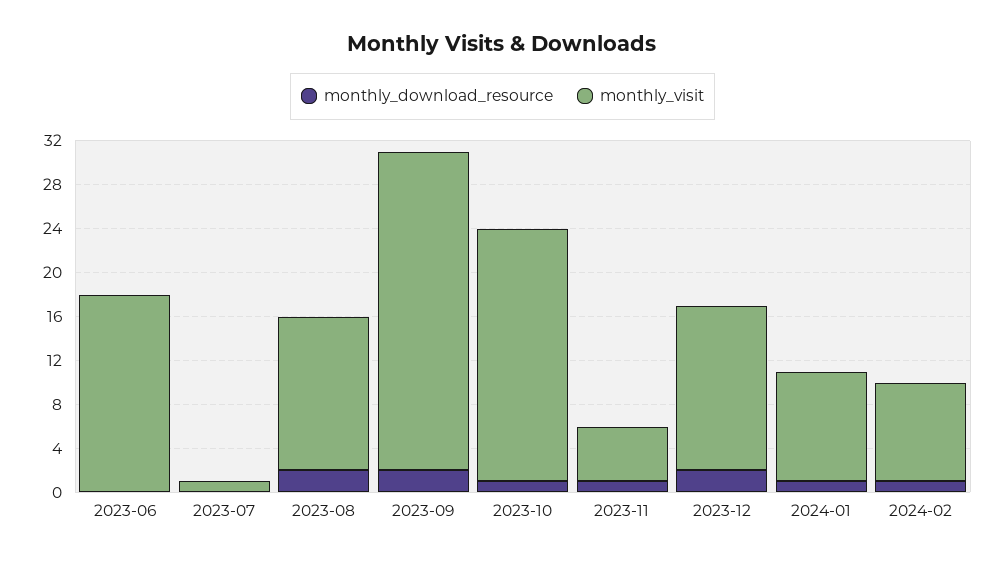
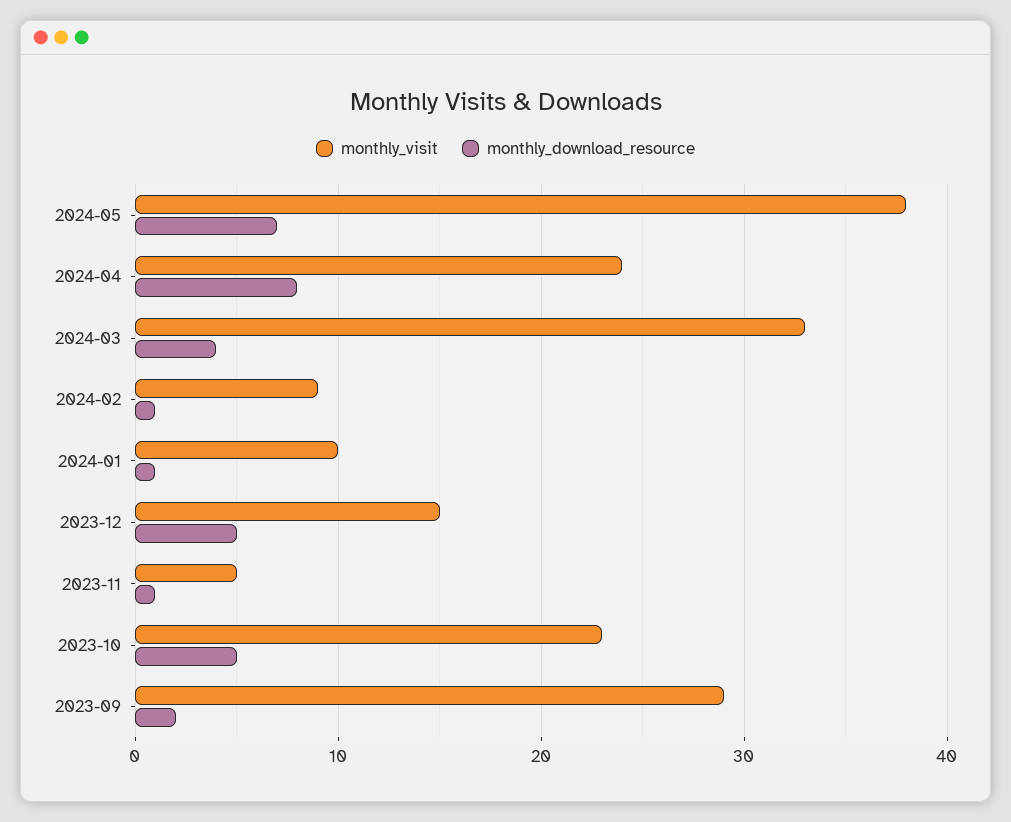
monthly_download_resource, 2023-06: 0 -> none
monthly_visit, 2023-06: 18 -> none
monthly_download_resource, 2023-07: 0 -> none
monthly_visit, 2023-07: 1 -> none
monthly_download_resource, 2023-08: 2 -> none
monthly_visit, 2023-08: 14 -> none
monthly_download_resource, 2023-10: 1 -> 5
monthly_download_resource, 2023-12: 2 -> 5
monthly_visit, 2024-05: none -> 38
monthly_download_resource, 2024-05: none -> 7
monthly_visit, 2024-04: none -> 24
monthly_download_resource, 2024-04: none -> 8
monthly_visit, 2024-03: none -> 33
monthly_download_resource, 2024-03: none -> 4

